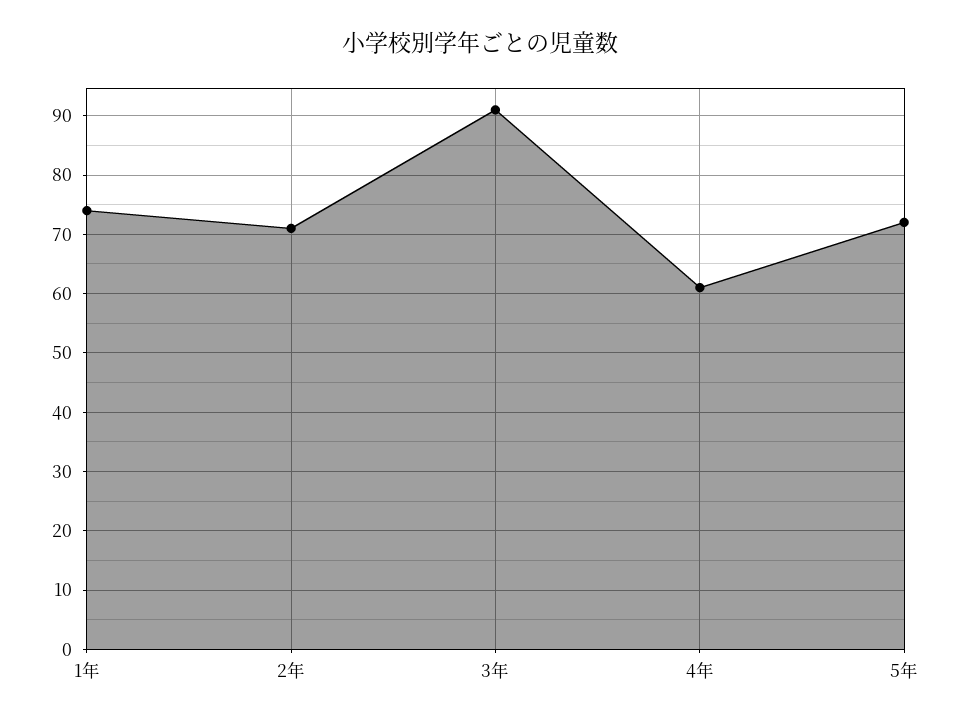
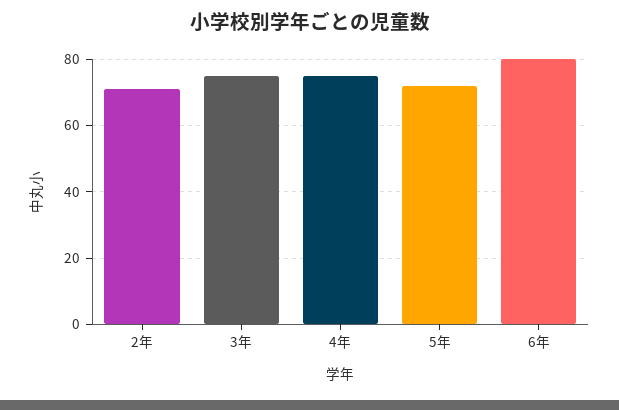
1年: 75 -> none
3年: 90 -> 75
4年: 60 -> 75
6年: none -> 80

